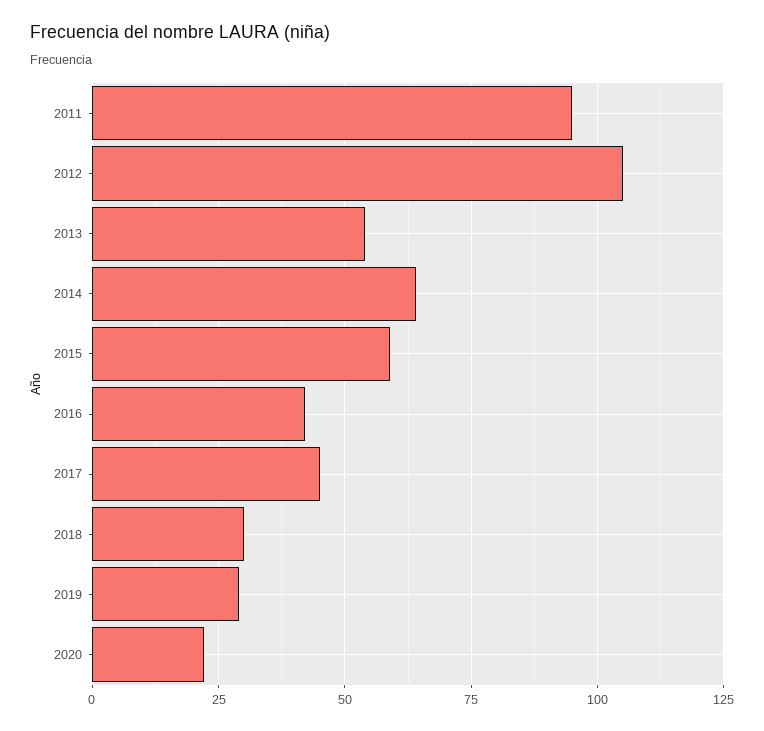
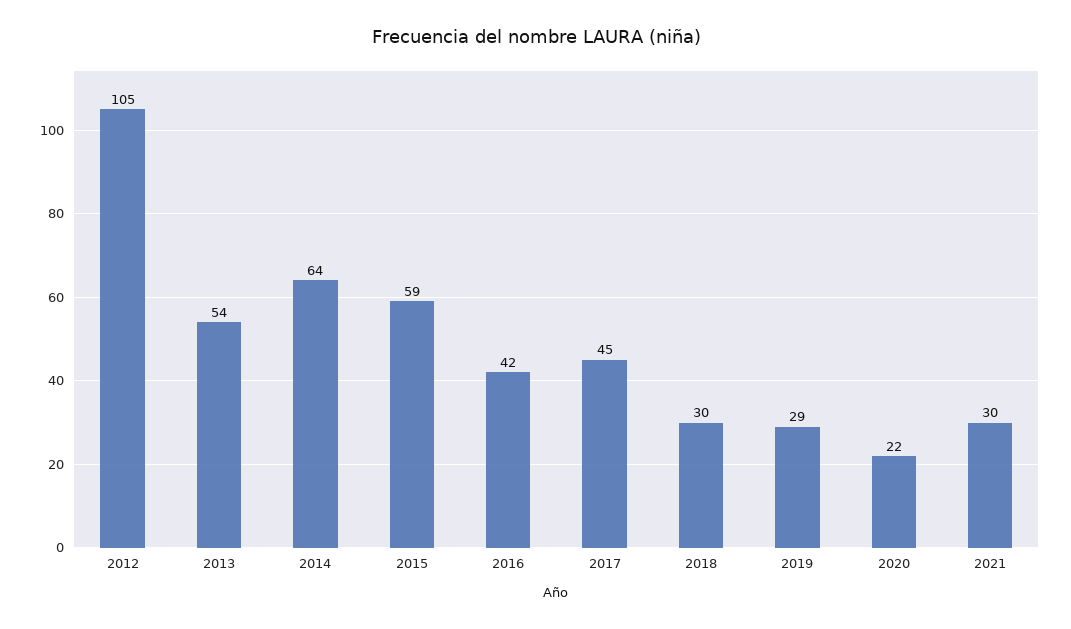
2011: 95 -> none
2021: none -> 30

